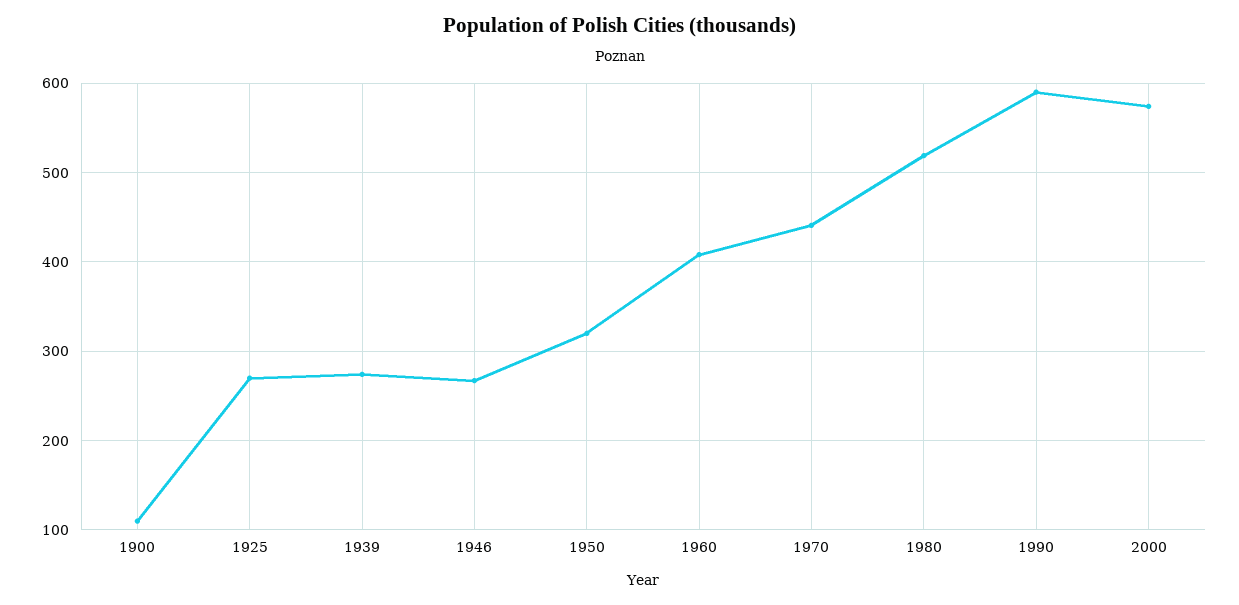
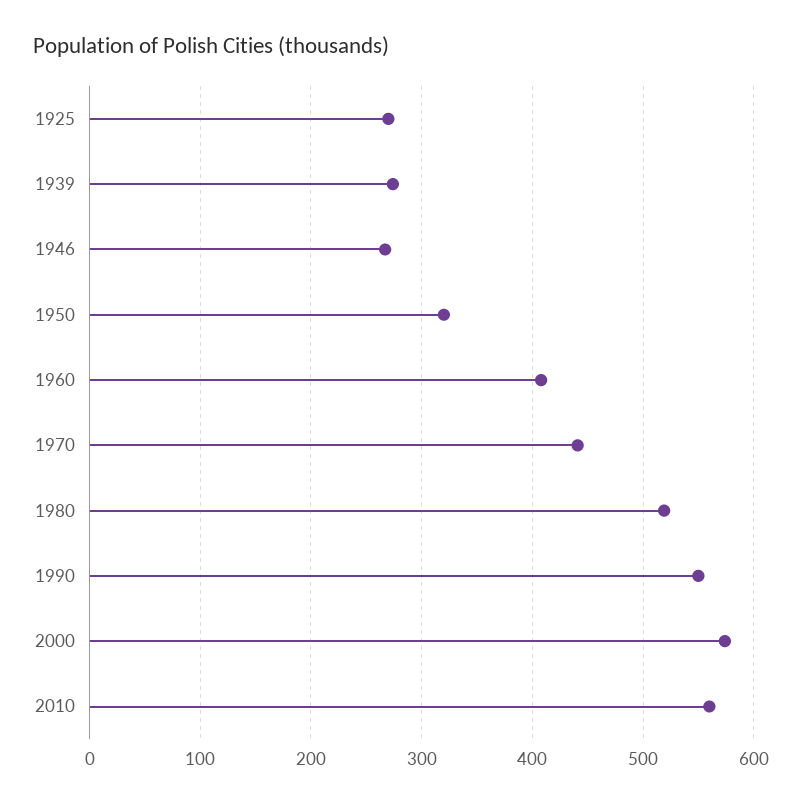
1900: 110 -> none
1990: 590 -> 550
2010: none -> 560

